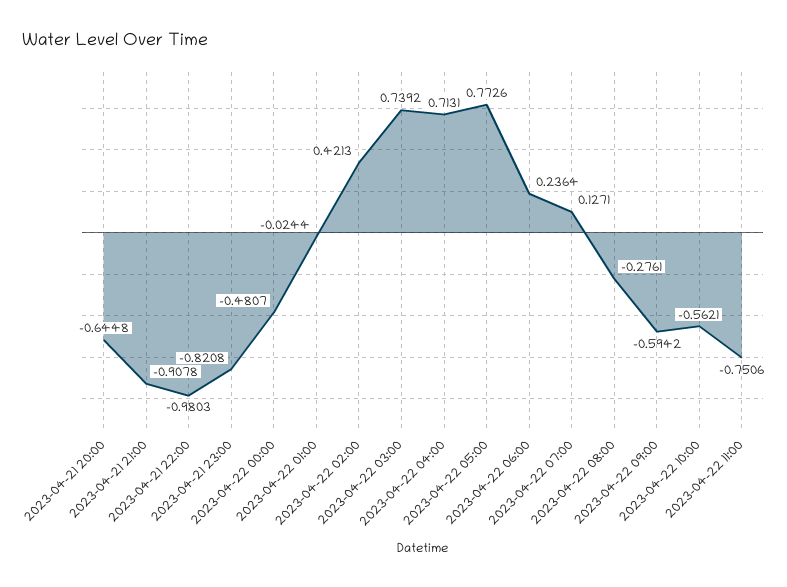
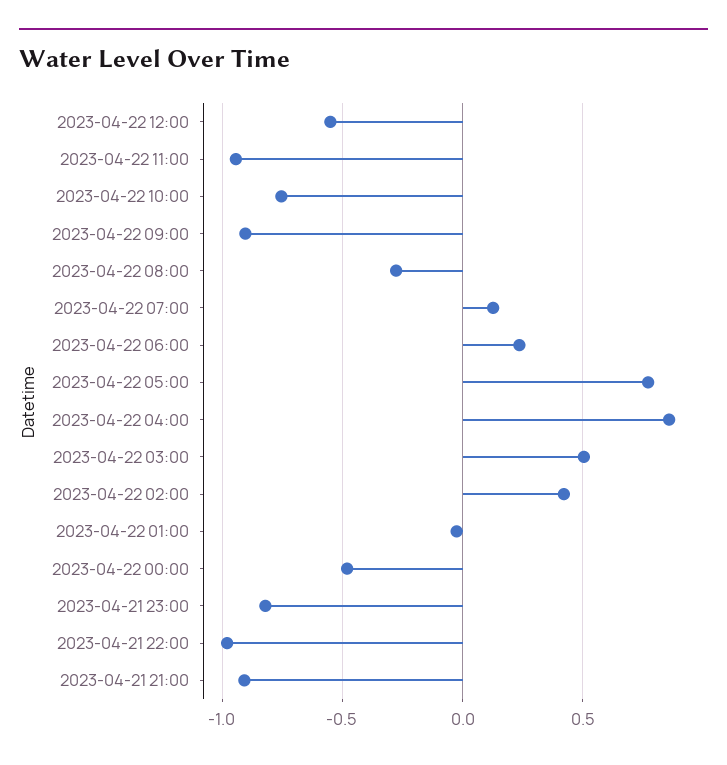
2023-04-21 20:00: -0.6448 -> none
2023-04-22 03:00: 0.7392 -> 0.5
2023-04-22 04:00: 0.7131 -> 0.85
2023-04-22 09:00: -0.5942 -> -0.9
2023-04-22 10:00: -0.5621 -> -0.75
2023-04-22 11:00: -0.7506 -> -0.95
2023-04-22 12:00: none -> -0.55

